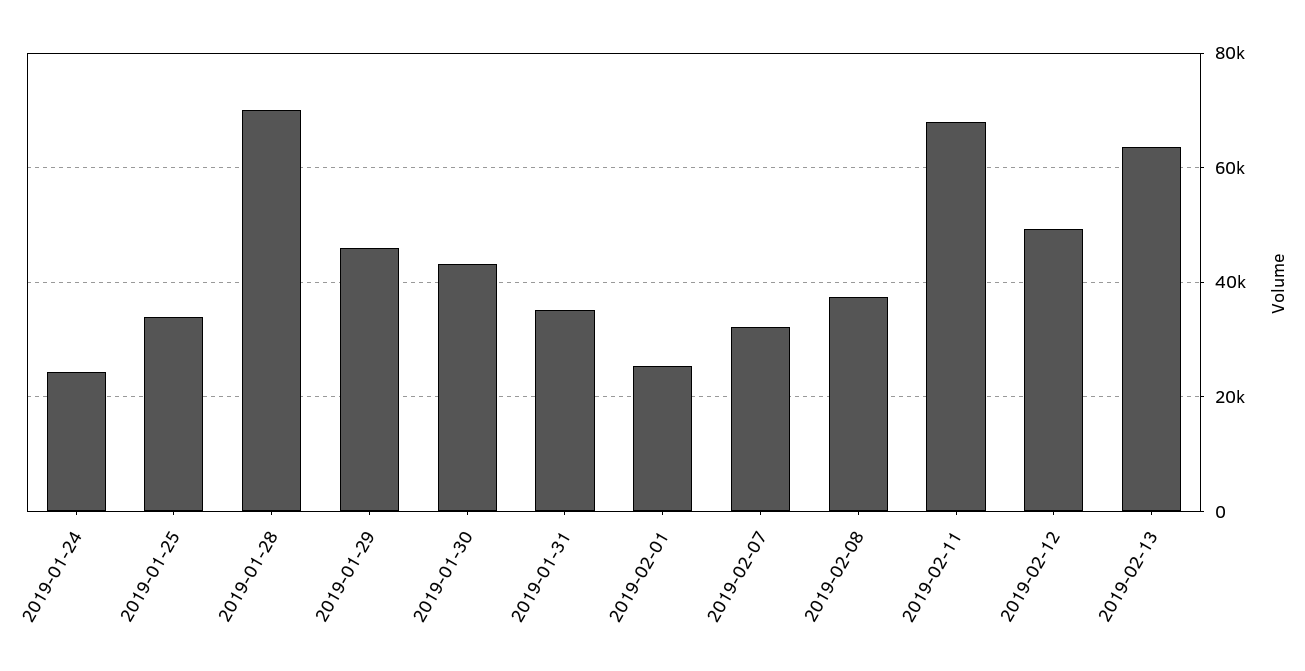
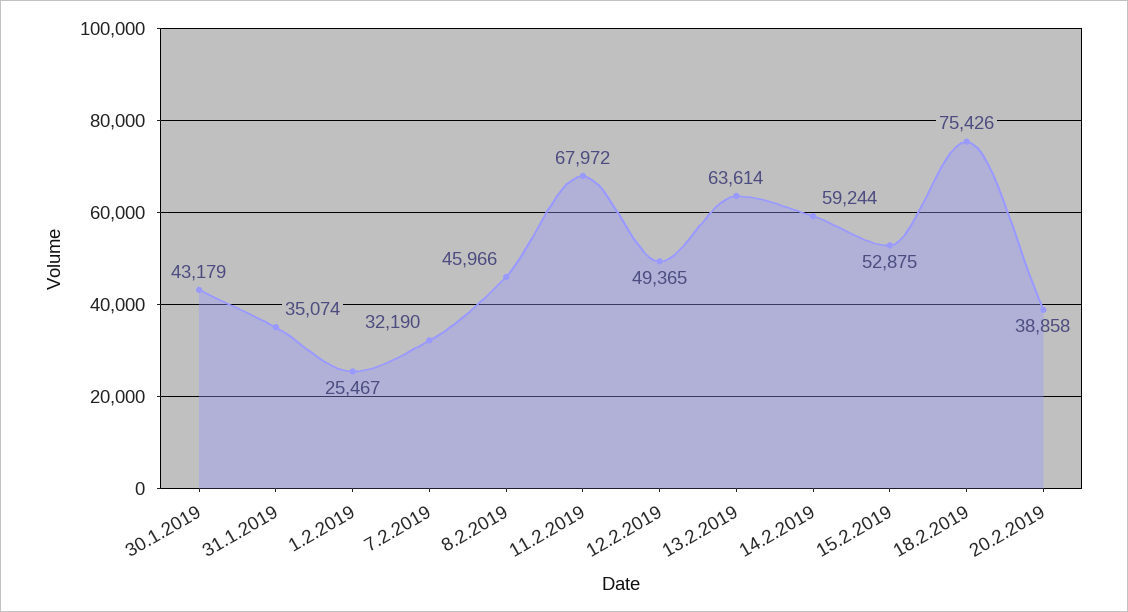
2019-01-24: 24000 -> none
2019-01-25: 34000 -> none
2019-01-28: 70000 -> none
2019-01-29: 46000 -> none
2019-02-08: 38000 -> 45966
14.2.2019: none -> 59244
15.2.2019: none -> 52875
18.2.2019: none -> 75426
20.2.2019: none -> 38858

